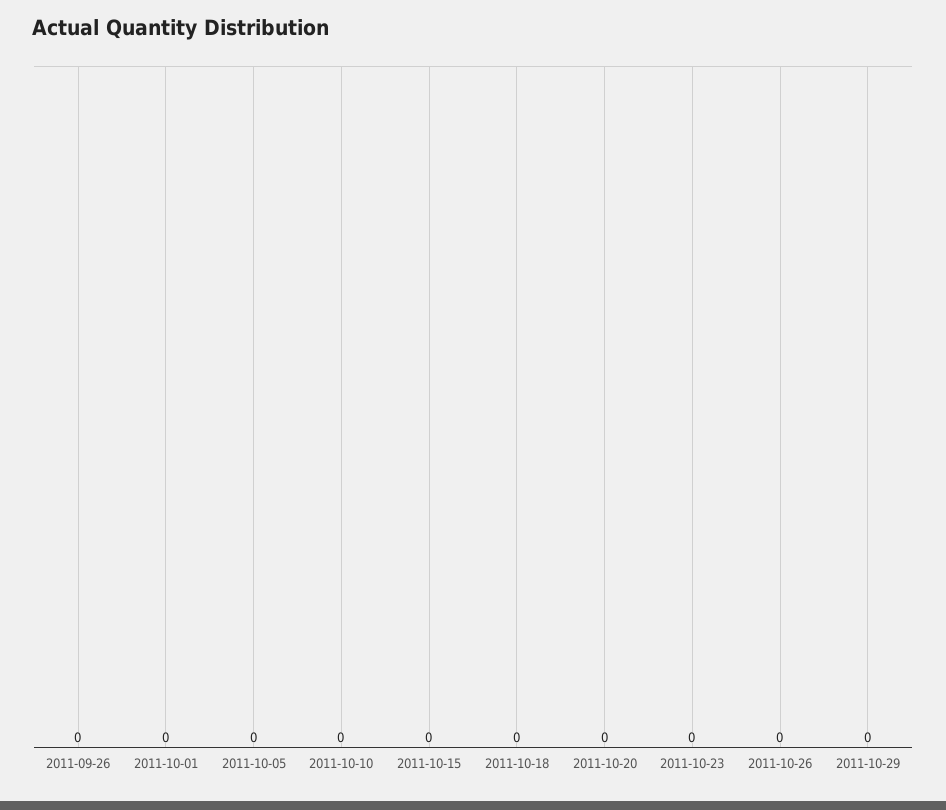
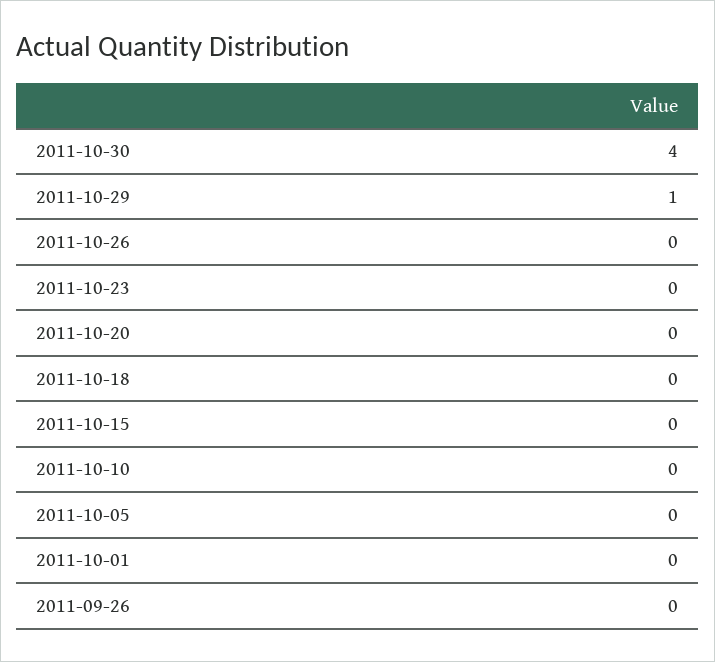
2011-10-29: 0 -> 1
2011-10-30: none -> 4

